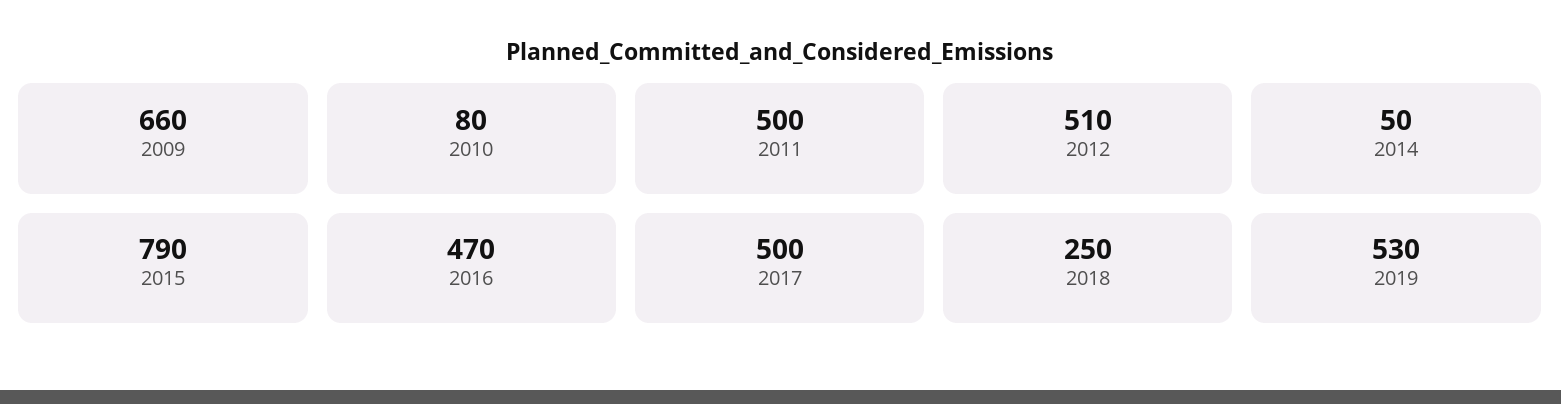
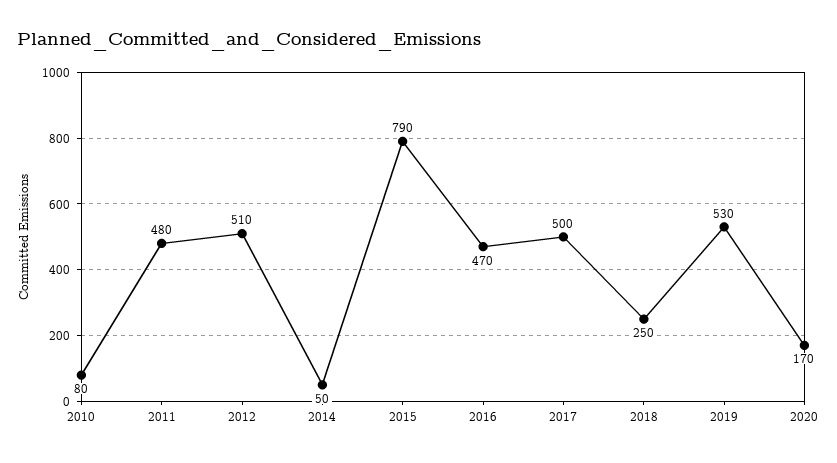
2009: 660 -> none
2011: 500 -> 480
2020: none -> 170

